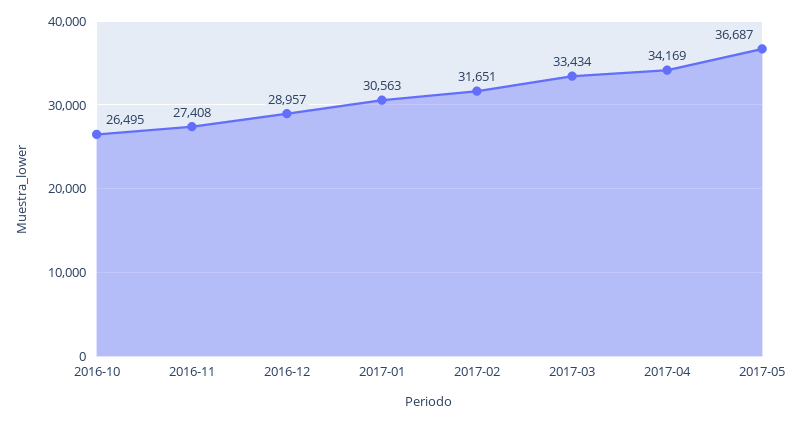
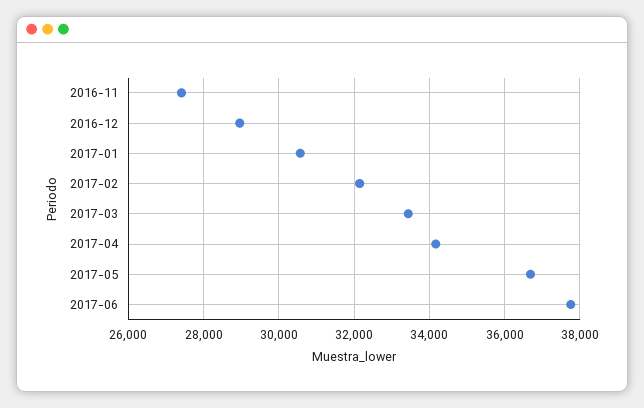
2016-10: 26495 -> none
2017-02: 31651 -> 32200
2017-06: none -> 37800

